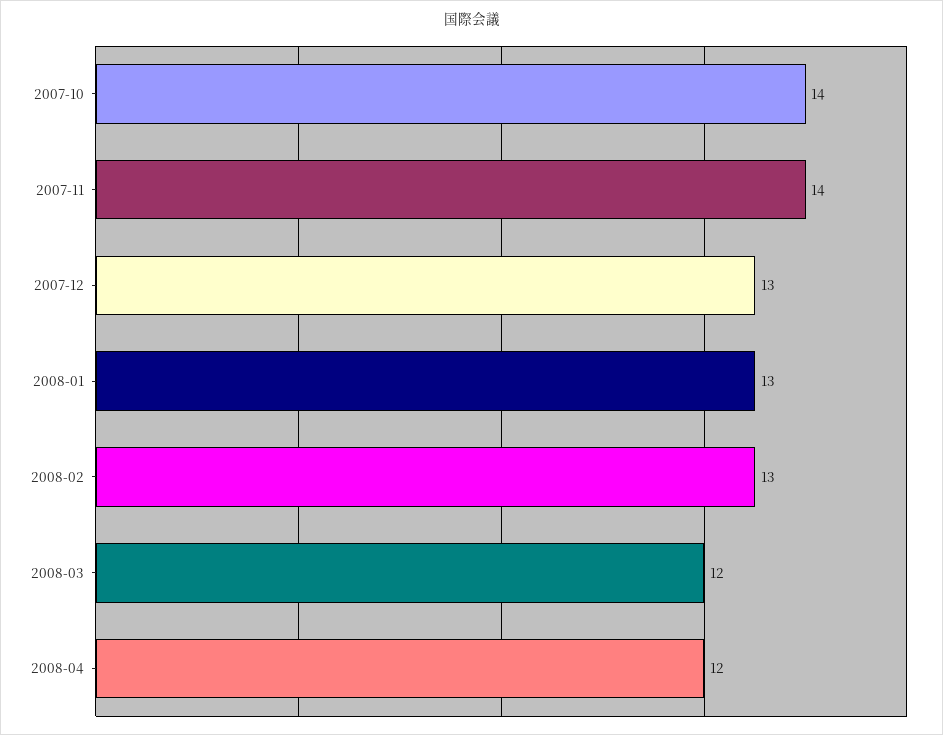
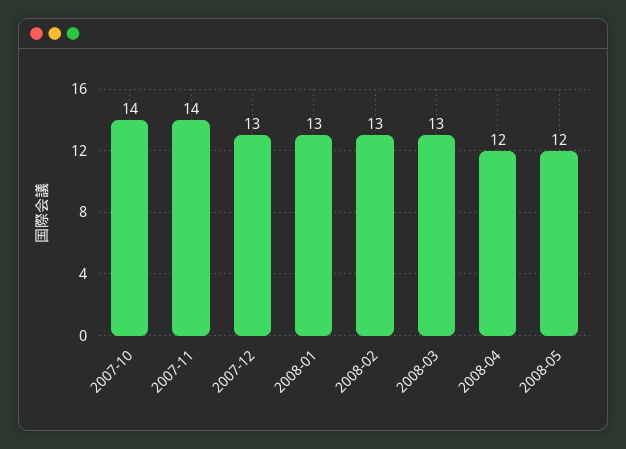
2008-03: 12 -> 13
2008-05: none -> 12

